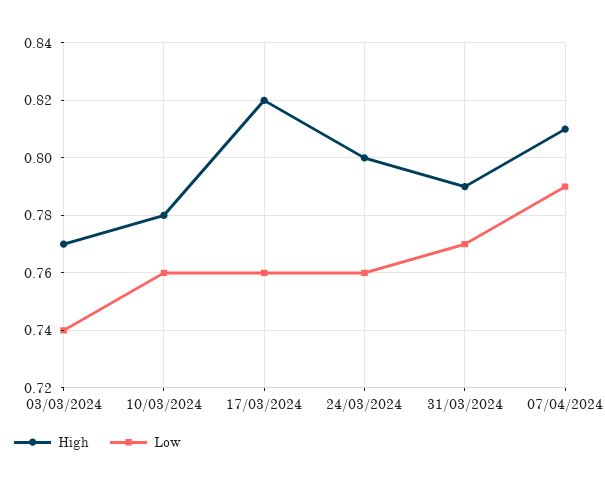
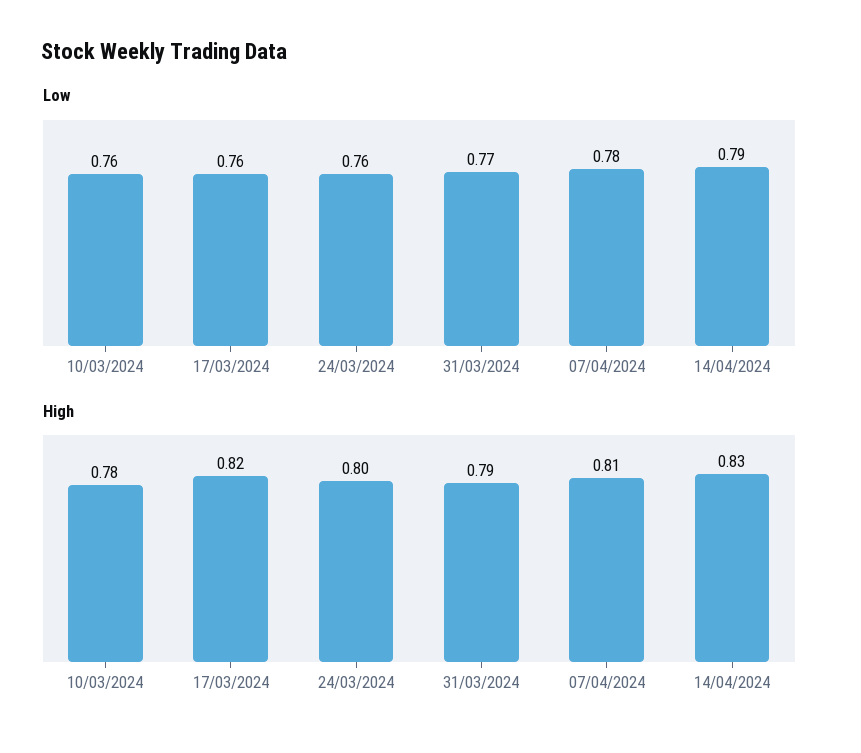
High, 03/03/2024: 0.77 -> none
Low, 03/03/2024: 0.74 -> none
Low, 07/04/2024: 0.79 -> 0.78
Low, 14/04/2024: none -> 0.79
High, 14/04/2024: none -> 0.83

